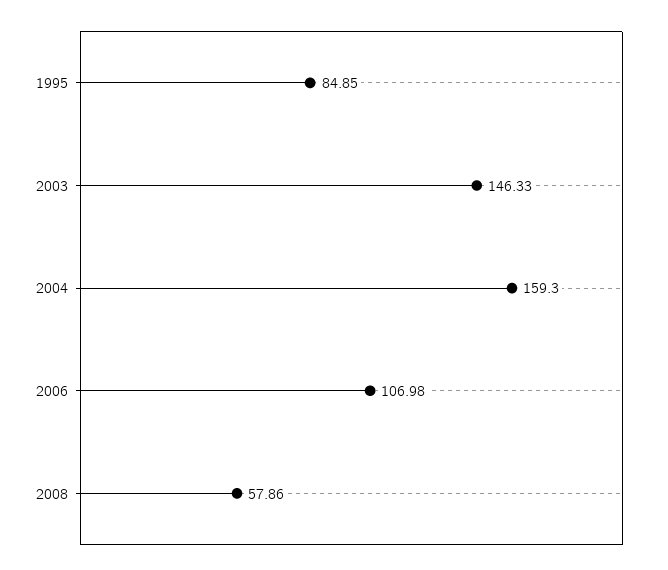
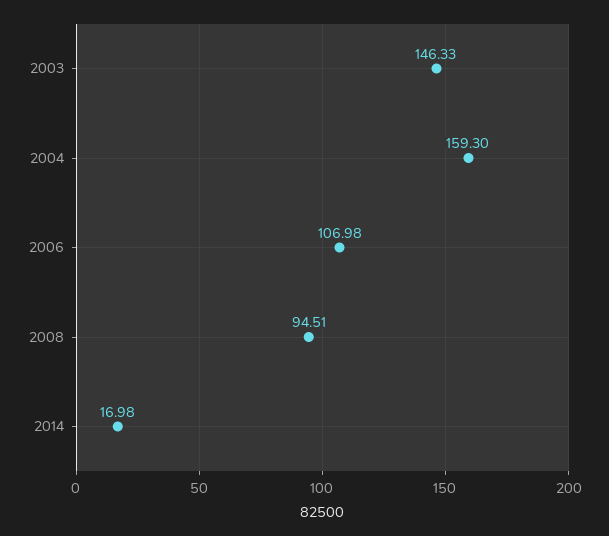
1995: 84.85 -> none
2008: 57.86 -> 94.51
2014: none -> 16.98

